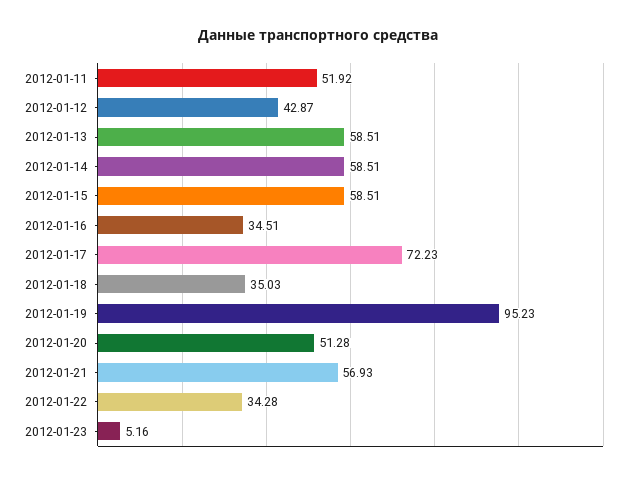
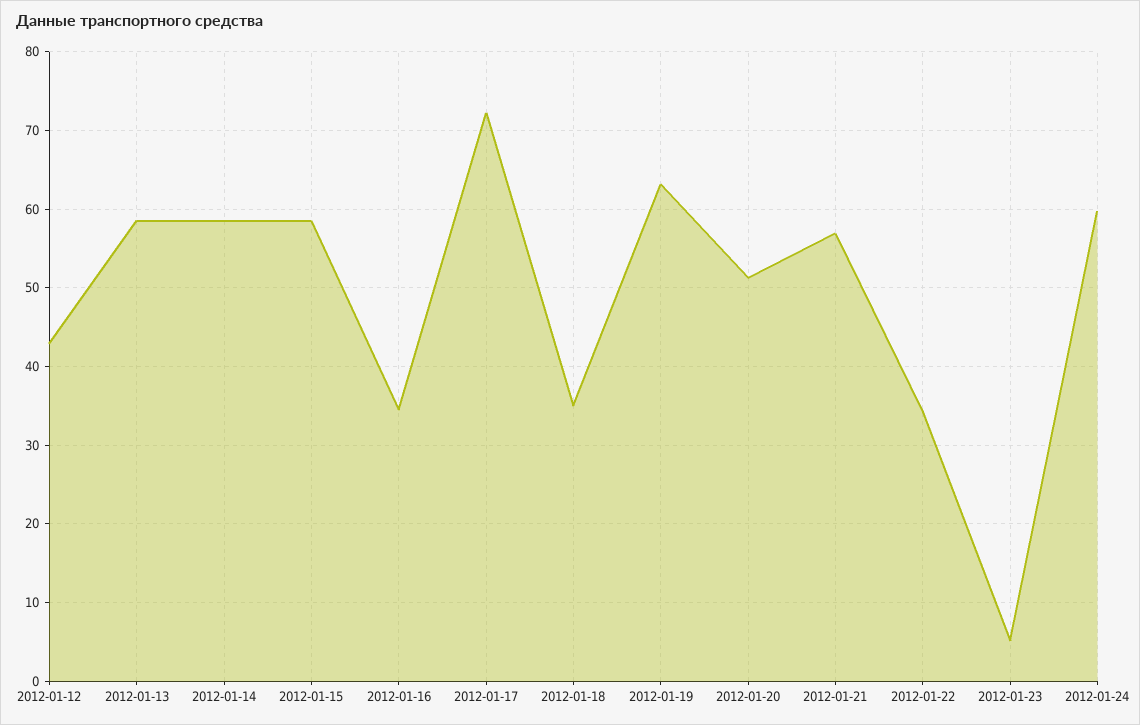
2012-01-11: 51.92 -> none
2012-01-19: 95.23 -> 63
2012-01-24: none -> 60

